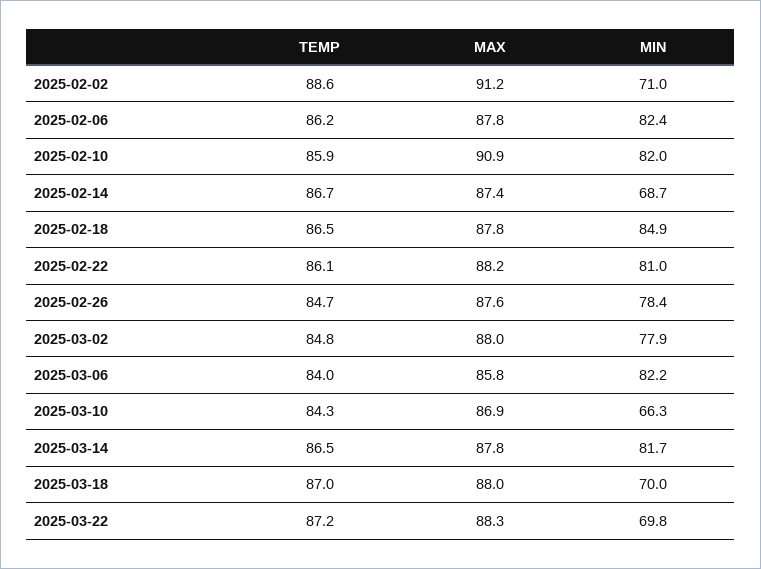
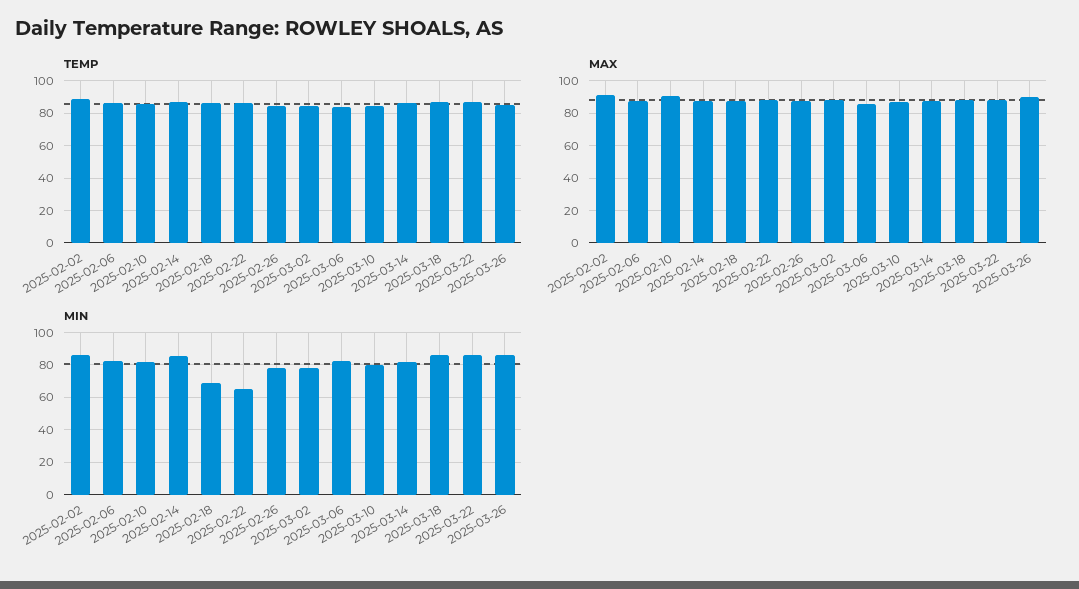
MIN, 2025-02-02: 71 -> 85
MIN, 2025-02-14: 68.7 -> 85
MIN, 2025-02-18: 84.9 -> 70
MIN, 2025-02-22: 81 -> 65
MIN, 2025-03-10: 66.3 -> 80
MIN, 2025-03-18: 70 -> 85
MIN, 2025-03-22: 69.8 -> 85
TEMP, 2025-03-26: none -> 85
MAX, 2025-03-26: none -> 90
MIN, 2025-03-26: none -> 85

